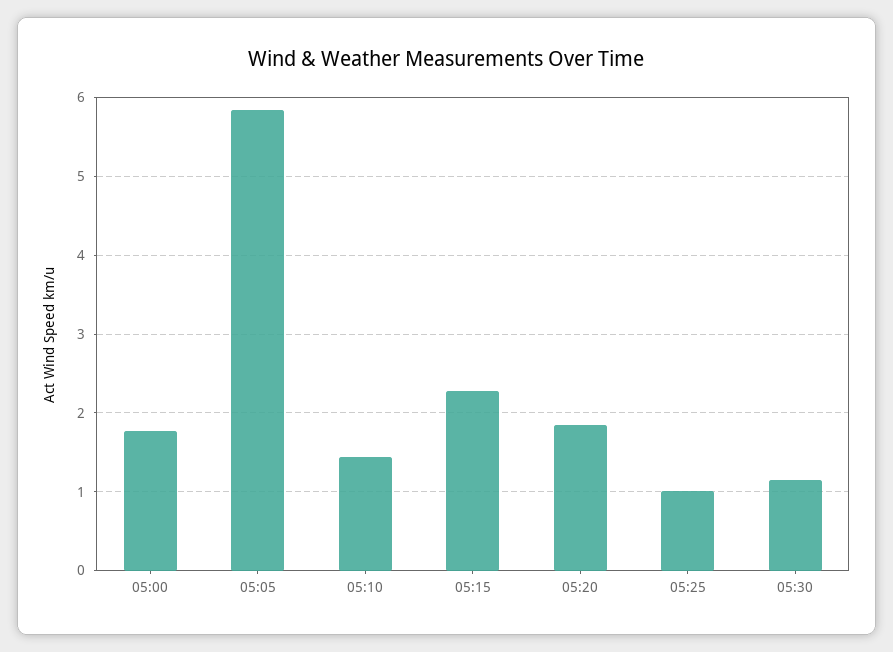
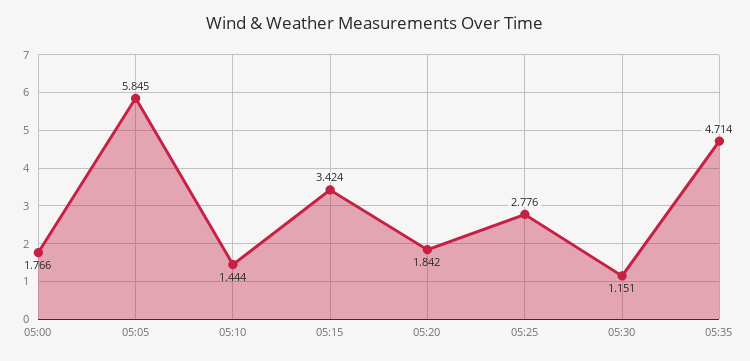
05:15: 2.3 -> 3.424
05:25: 1 -> 2.776
05:35: none -> 4.714

